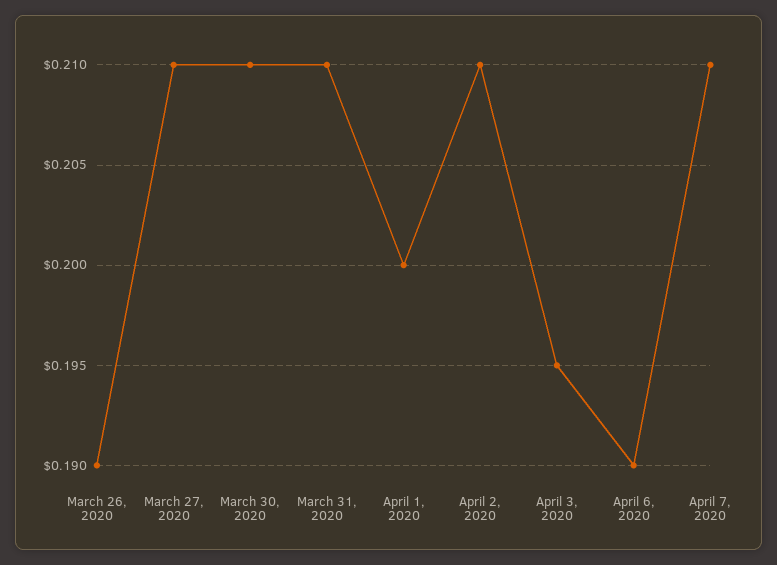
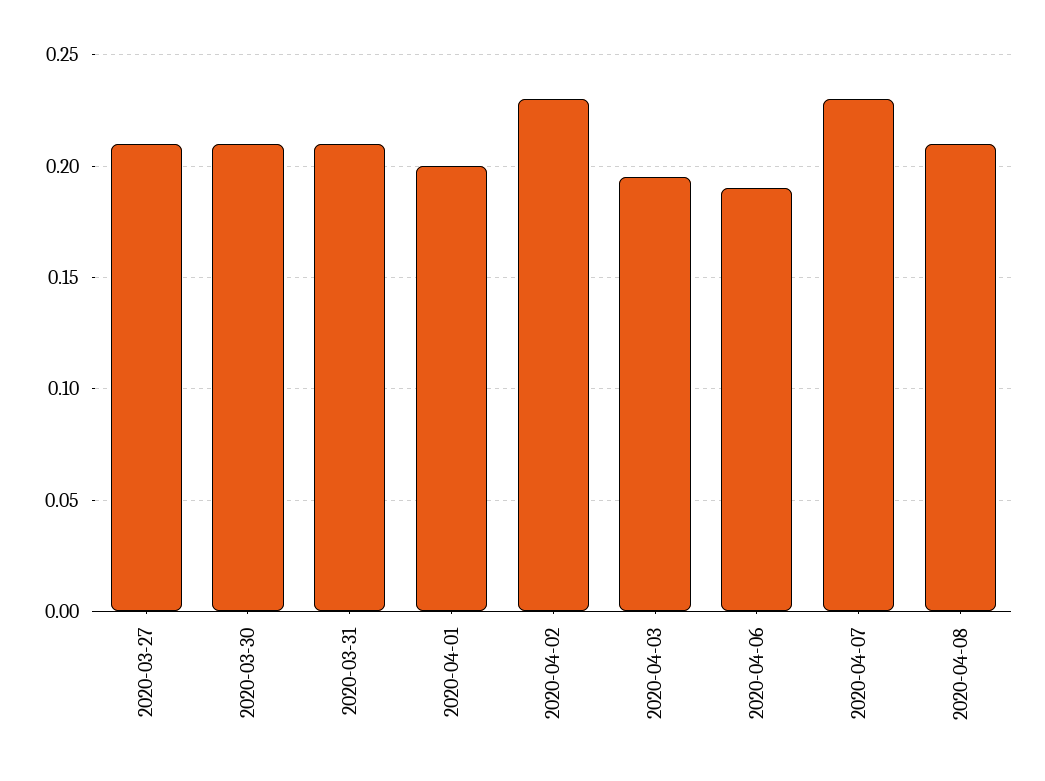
March 26, 2020: 0.19 -> none
April 2, 2020: 0.21 -> 0.23
April 7, 2020: 0.21 -> 0.23
2020-04-08: none -> 0.21

